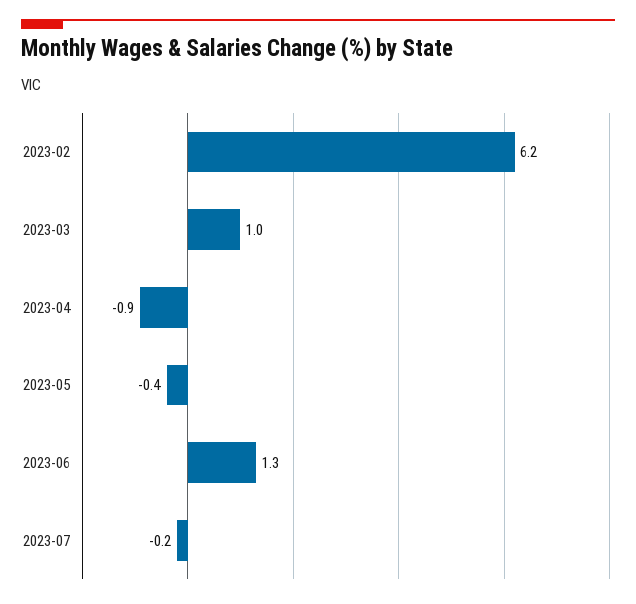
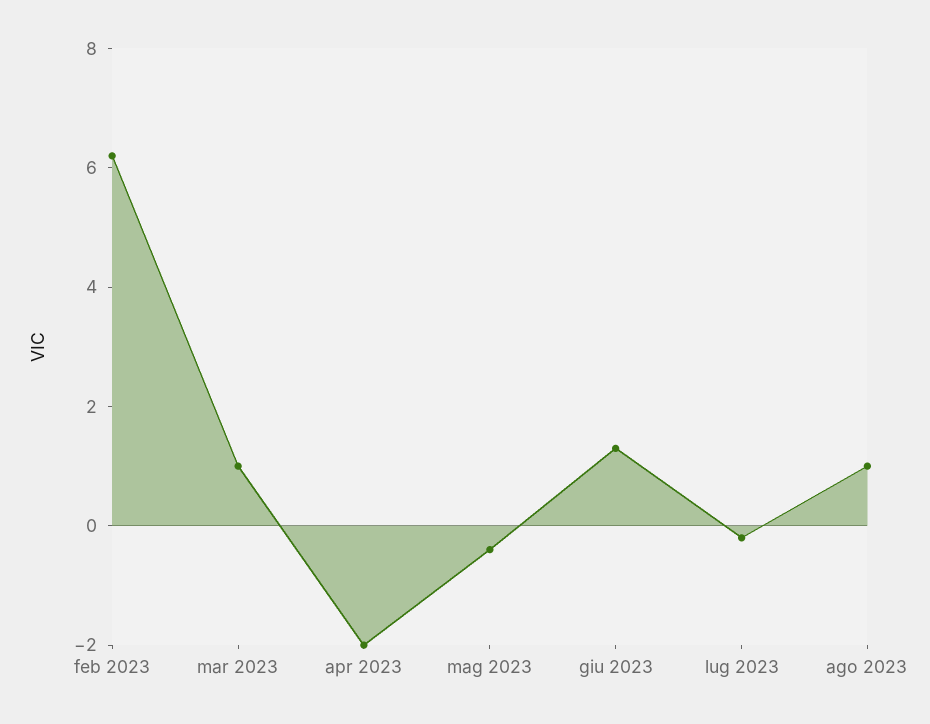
2023-04: -0.9 -> -2
ago 2023: none -> 1

